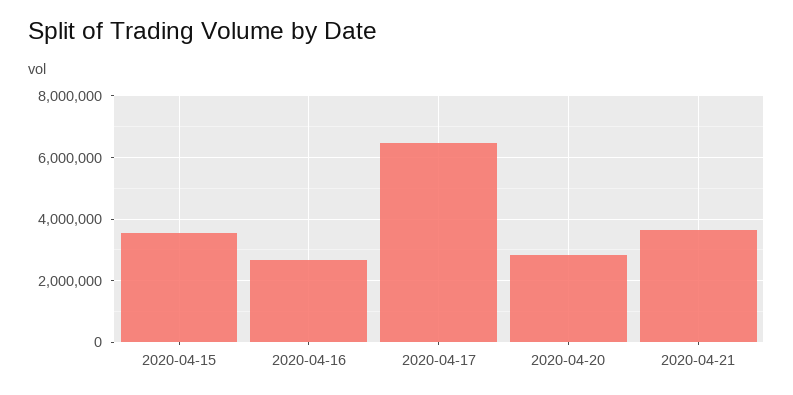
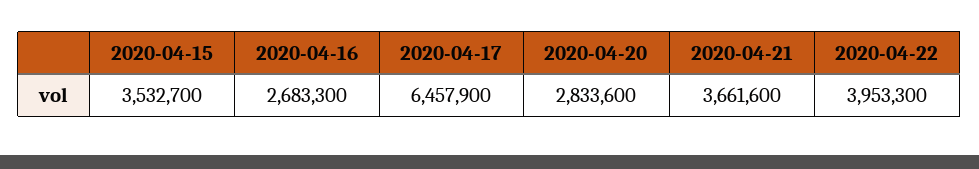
2020-04-22: none -> 3953300

